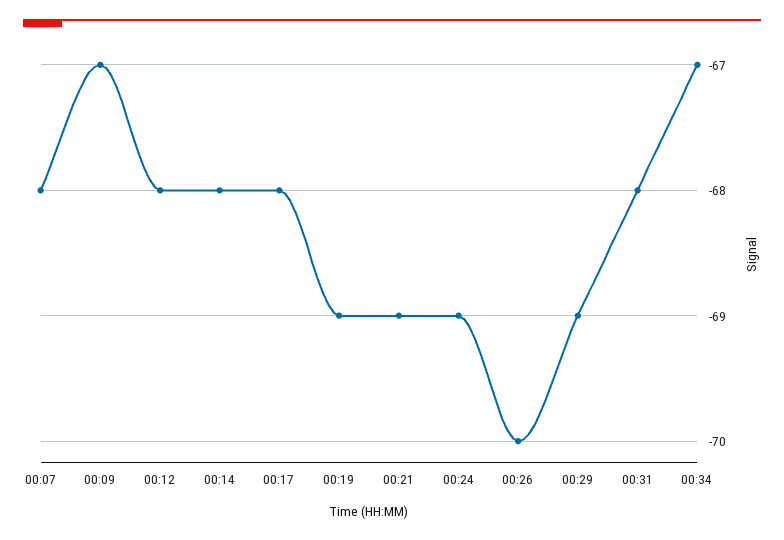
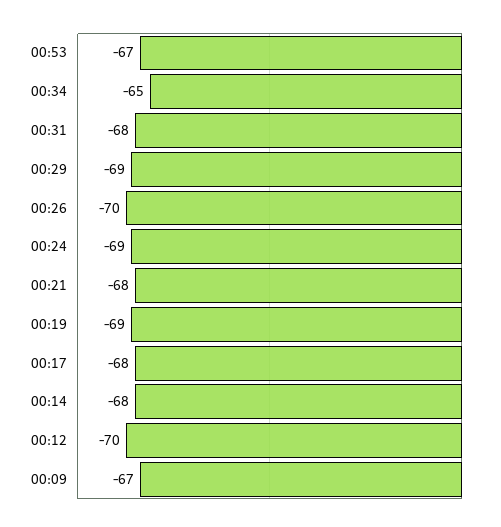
00:07: -68 -> none
00:12: -68 -> -70
00:21: -69 -> -68
00:34: -67 -> -65
00:53: none -> -67

